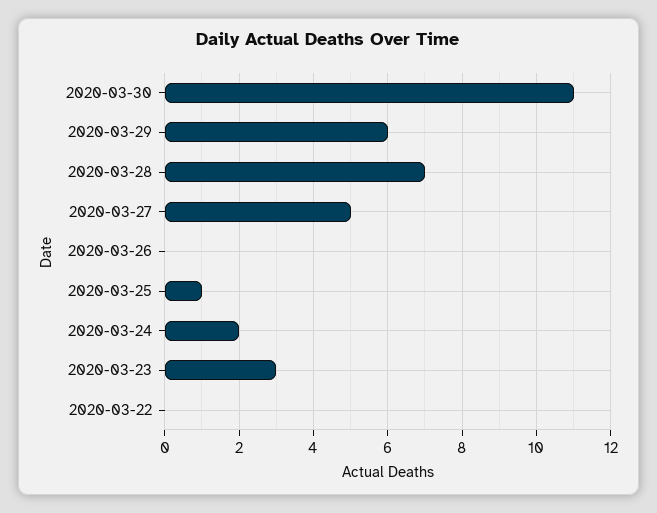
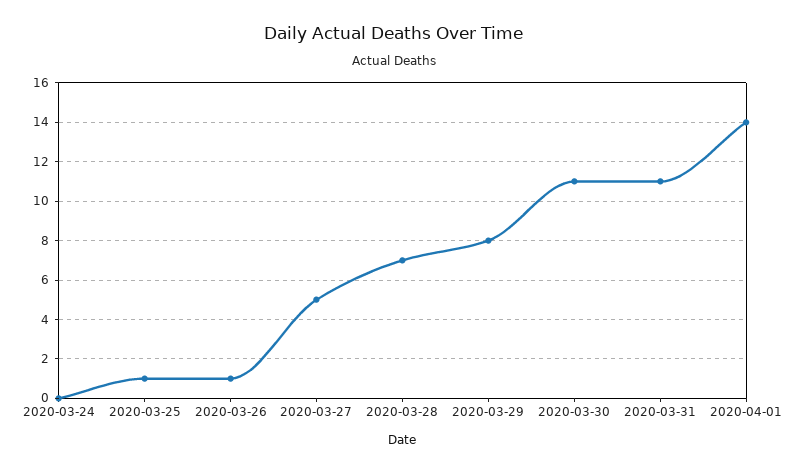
2020-03-29: 6 -> 8
2020-03-26: 0 -> 1
2020-03-24: 2 -> 0
2020-03-23: 3 -> none
2020-03-22: 0 -> none
2020-03-31: none -> 11
2020-04-01: none -> 14

